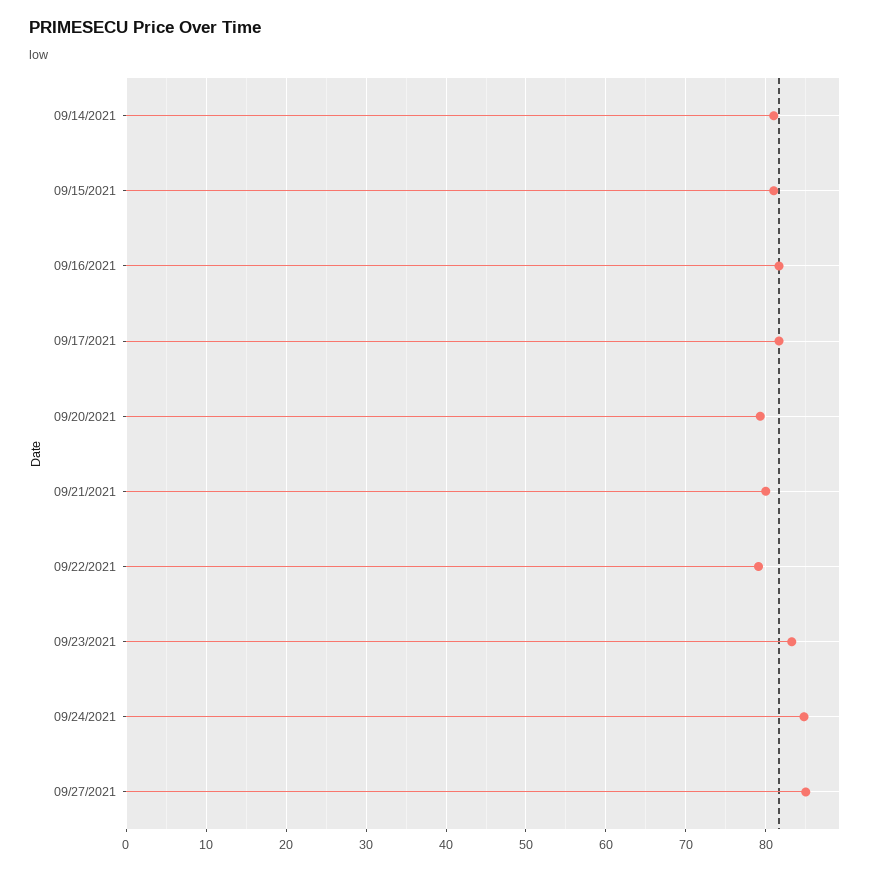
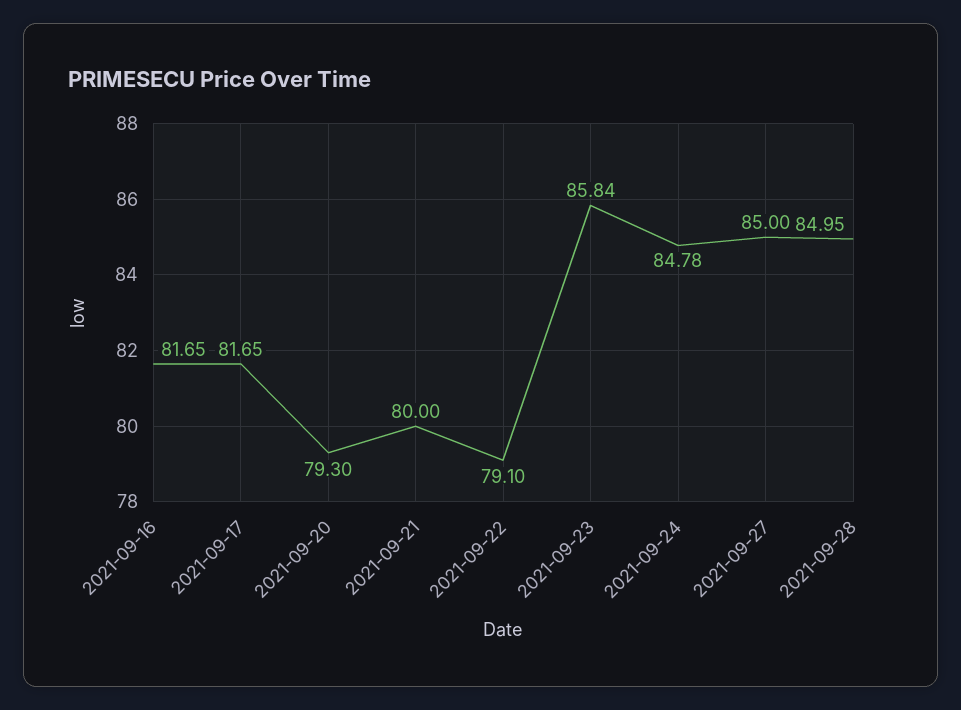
09/14/2021: 81 -> none
09/15/2021: 81 -> none
09/23/2021: 83 -> 85.84
2021-09-28: none -> 84.95

